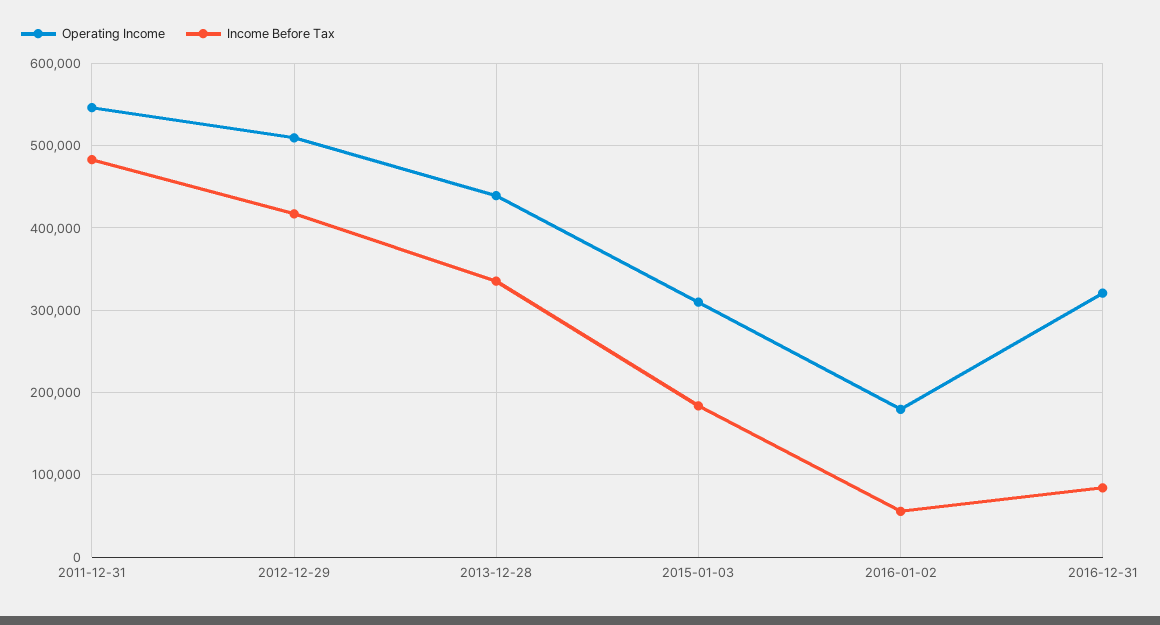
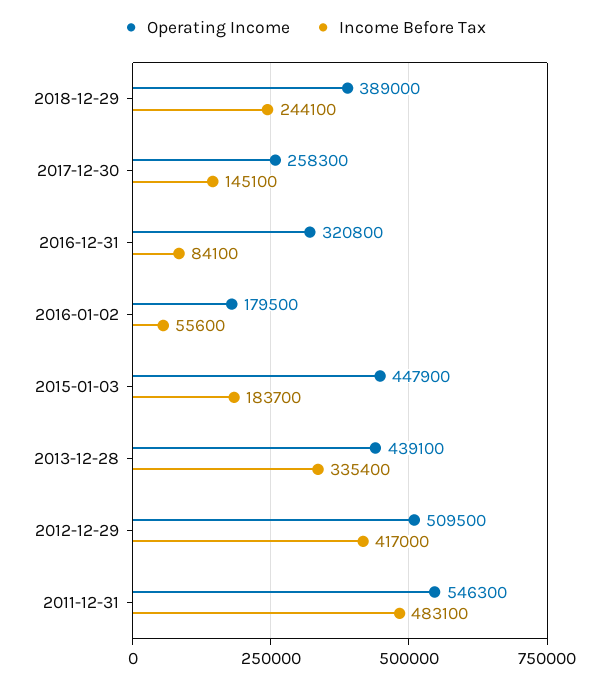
Operating Income, 2015-01-03: 310000 -> 447900
Operating Income, 2018-12-29: none -> 389000
Income Before Tax, 2018-12-29: none -> 244100
Operating Income, 2017-12-30: none -> 258300
Income Before Tax, 2017-12-30: none -> 145100

